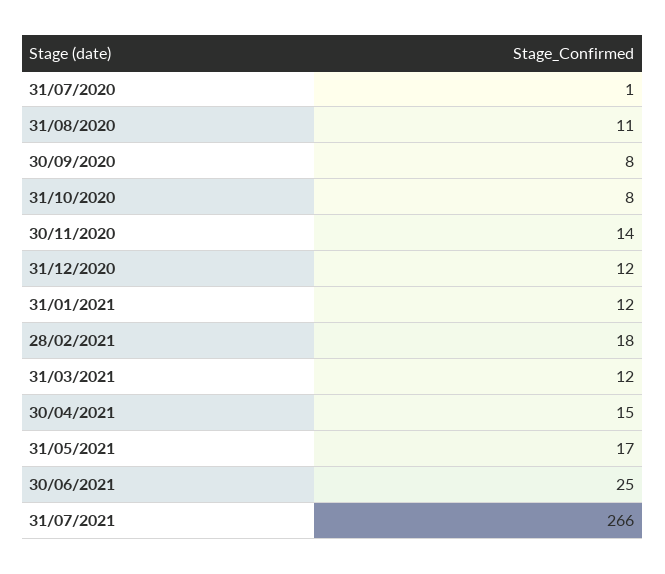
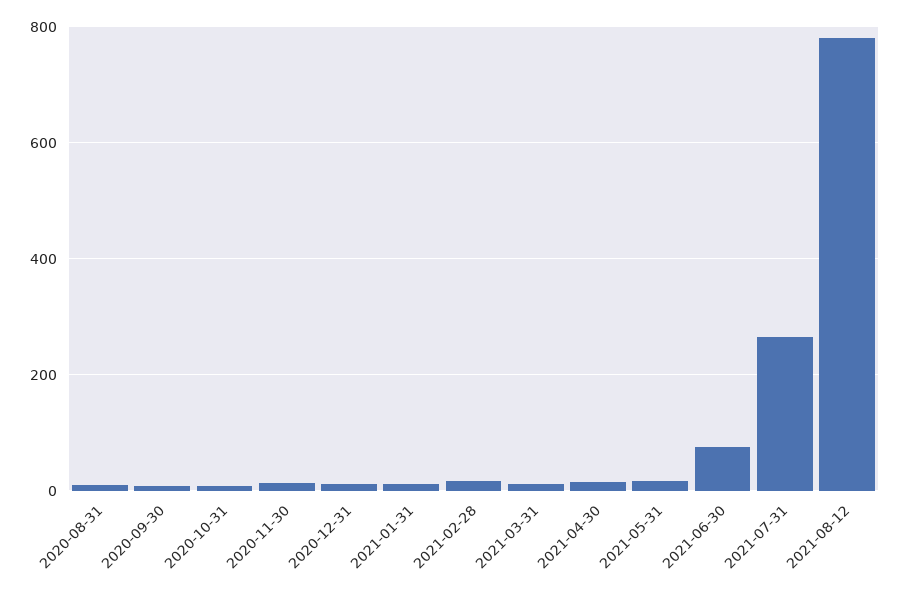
31/07/2020: 1 -> none
30/06/2021: 25 -> 80
2021-08-12: none -> 780

